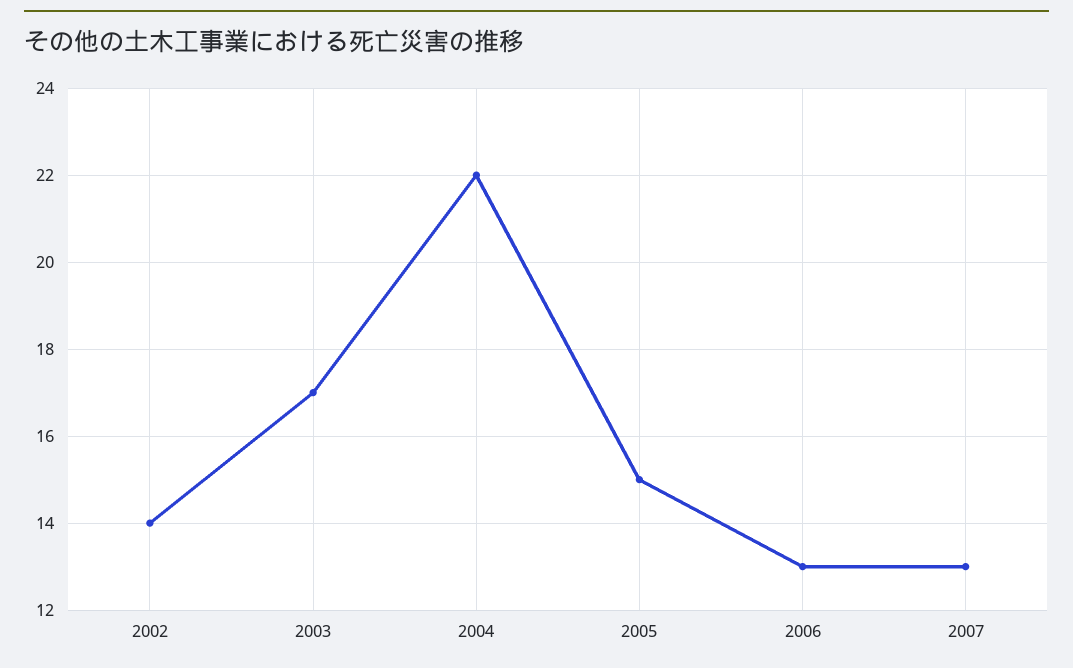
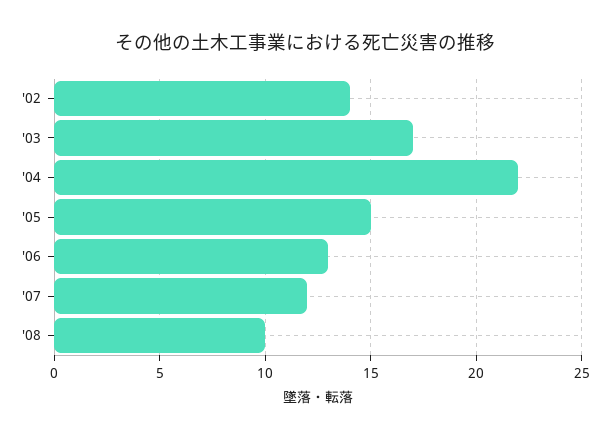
2007: 13 -> 12
'08: none -> 10

